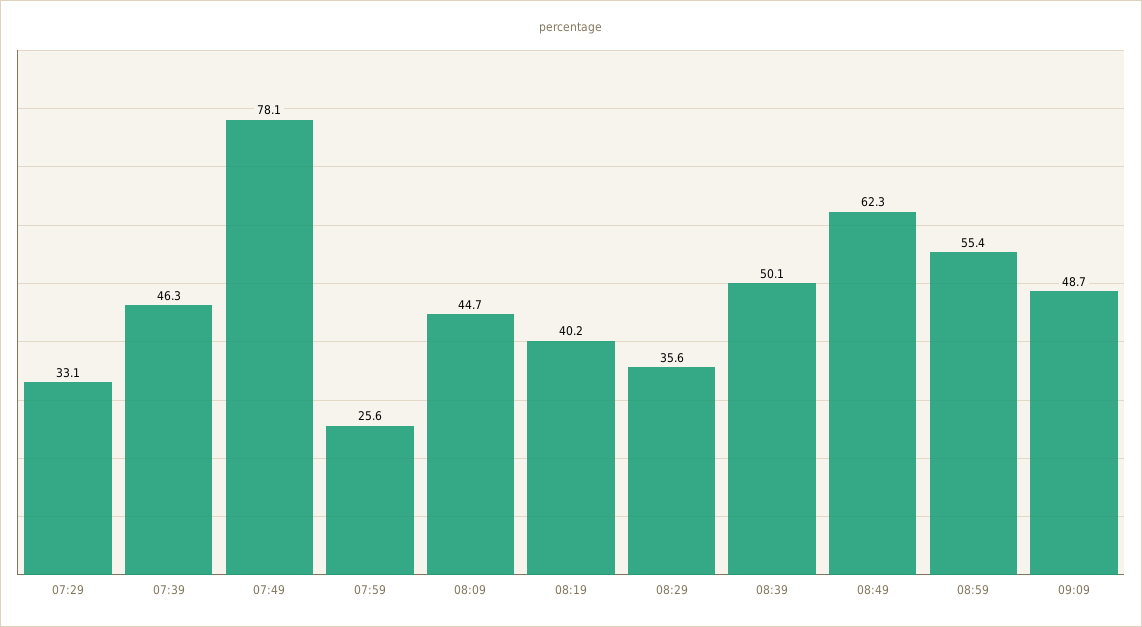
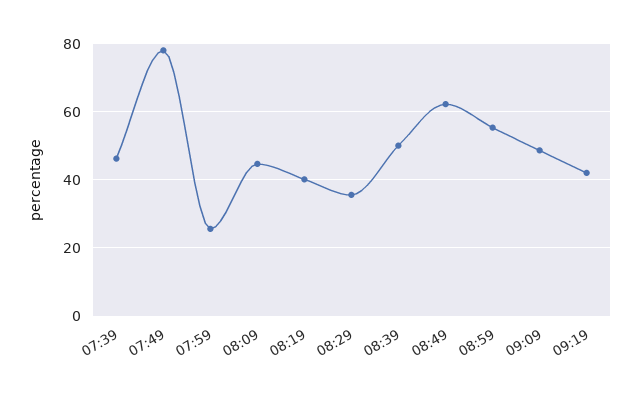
07:29: 33.1 -> none
09:19: none -> 42

